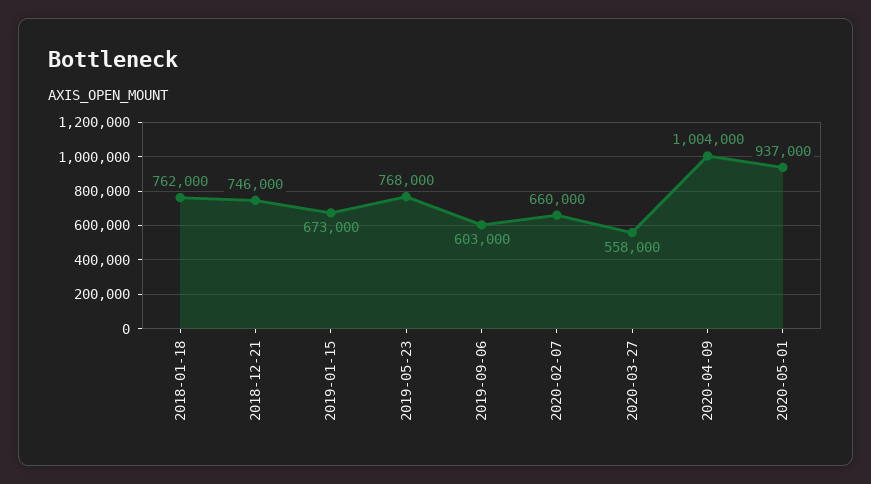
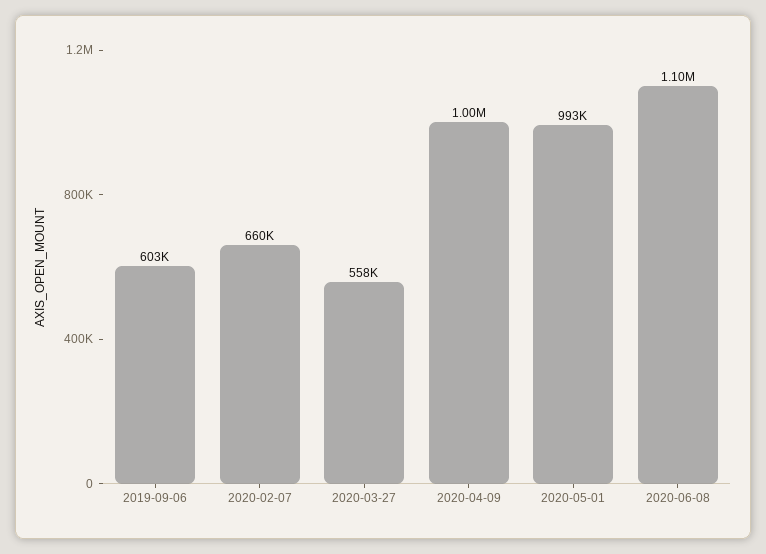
2018-01-18: 762000 -> none
2018-12-21: 746000 -> none
2019-01-15: 673000 -> none
2019-05-23: 768000 -> none
2020-05-01: 937000 -> 993000
2020-06-08: none -> 1100000

